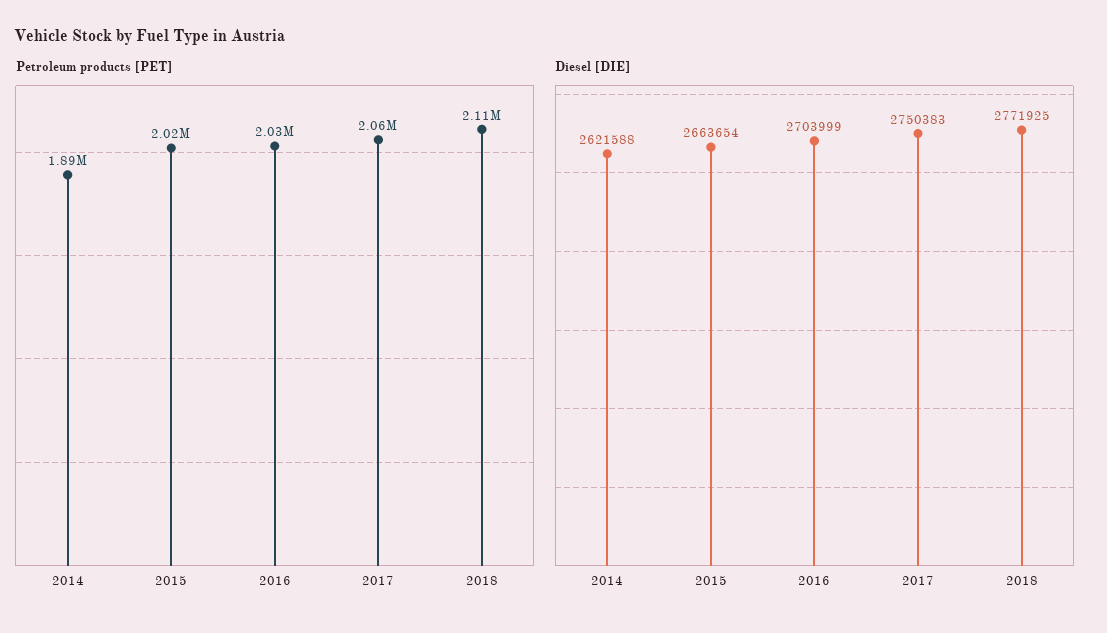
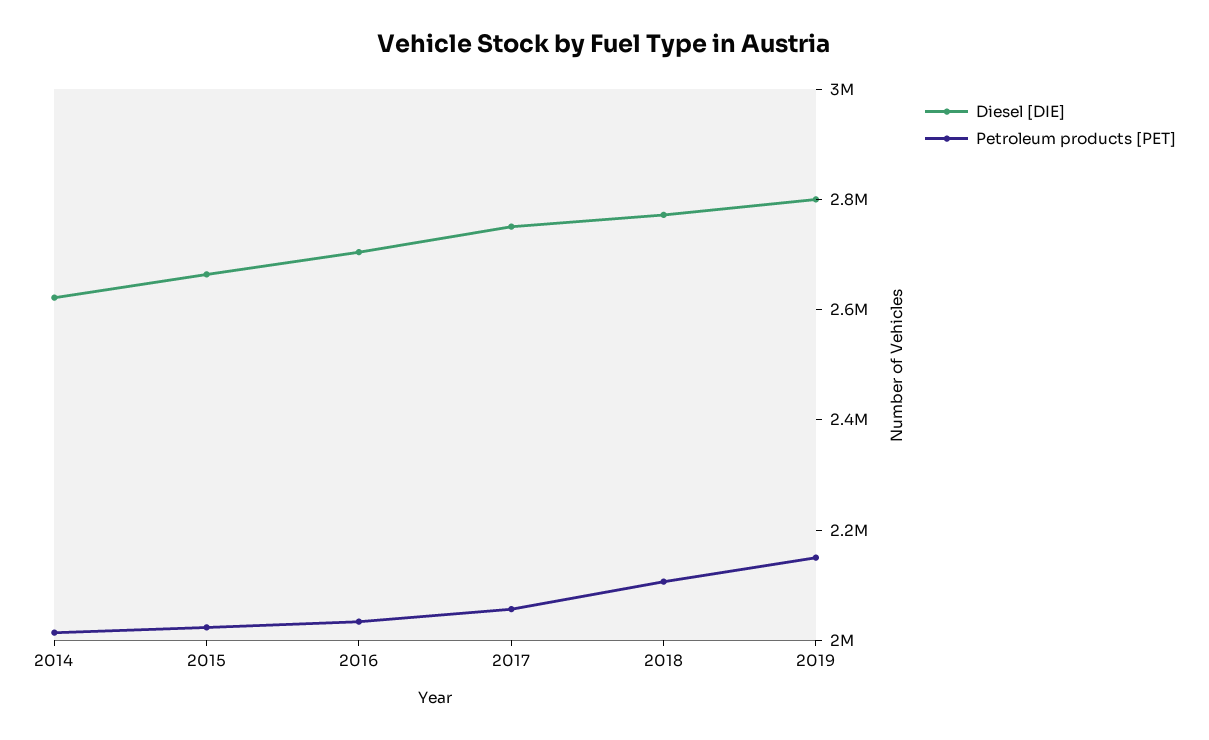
Petroleum products [PET], 2014: 1890000 -> 2000000
Diesel [DIE], 2019: none -> 2800000
Petroleum products [PET], 2019: none -> 2150000

